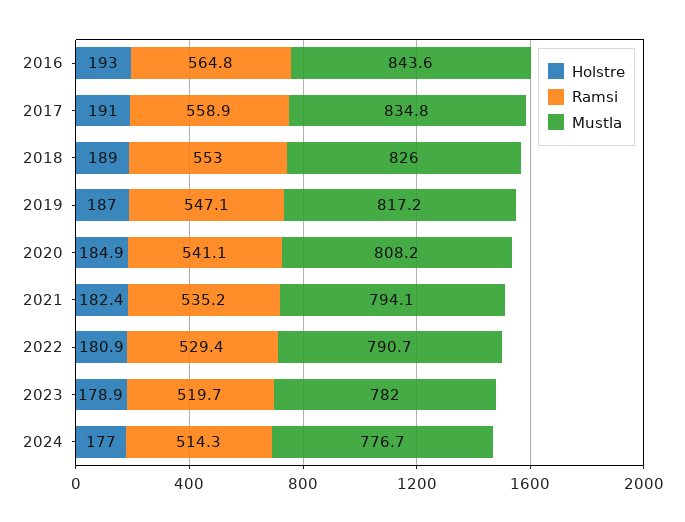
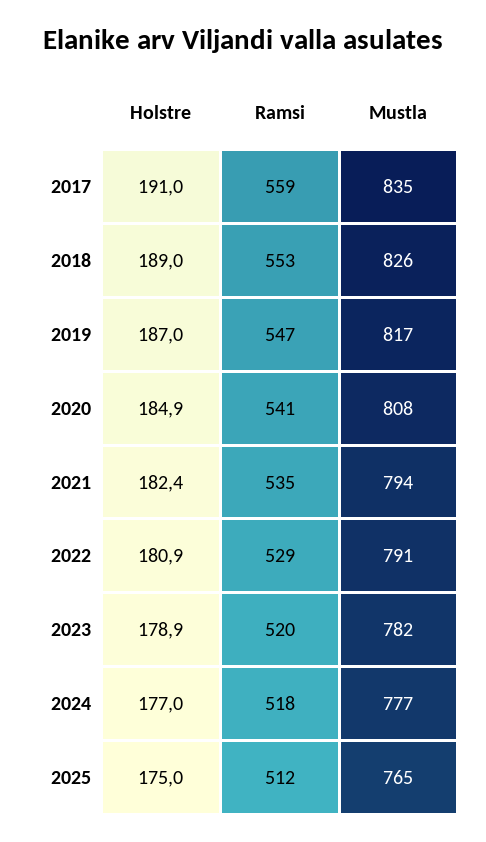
Holstre, 2016: 193 -> none
Ramsi, 2016: 564.8 -> none
Mustla, 2016: 843.6 -> none
Ramsi, 2024: 514.3 -> 518
Holstre, 2025: none -> 175
Ramsi, 2025: none -> 512
Mustla, 2025: none -> 765

